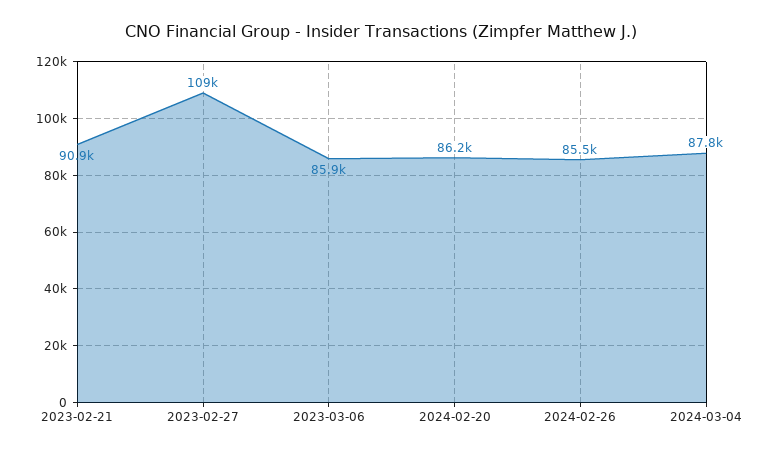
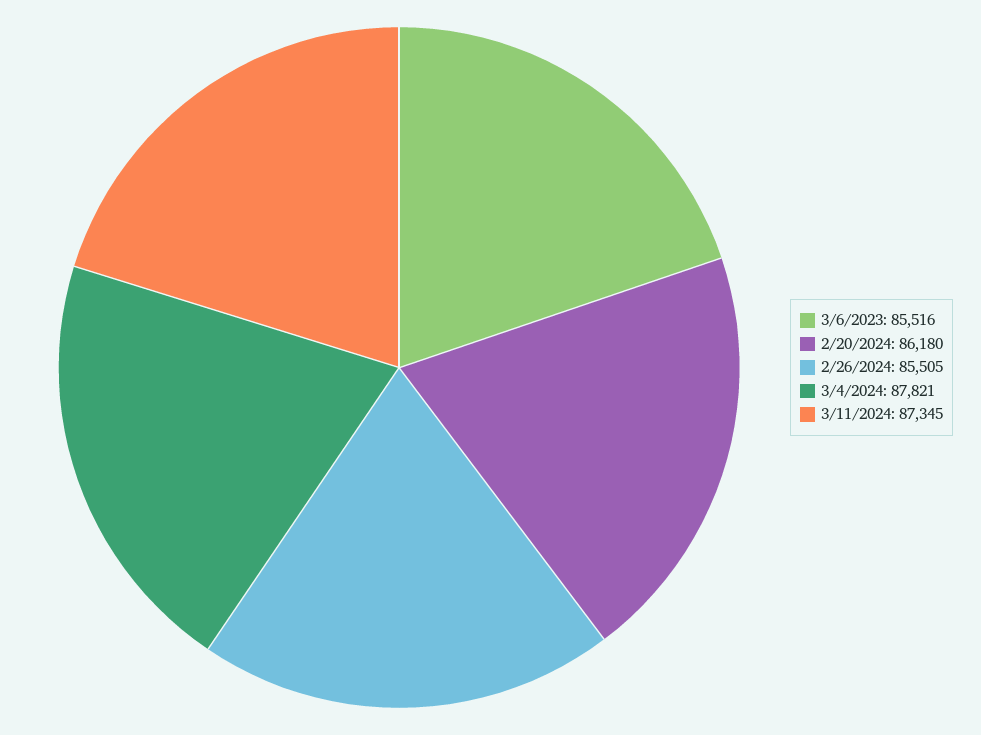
2023-02-21: 90900 -> none
2023-02-27: 109000 -> none
2023-03-06: 85900 -> 85516
3/11/2024: none -> 87345

